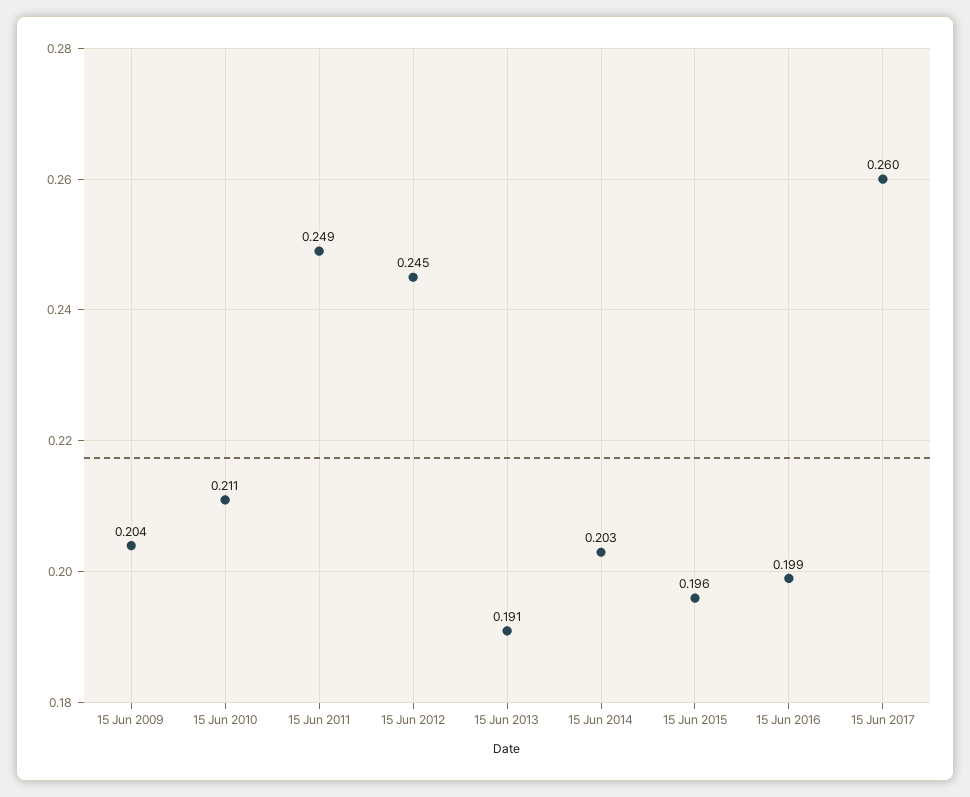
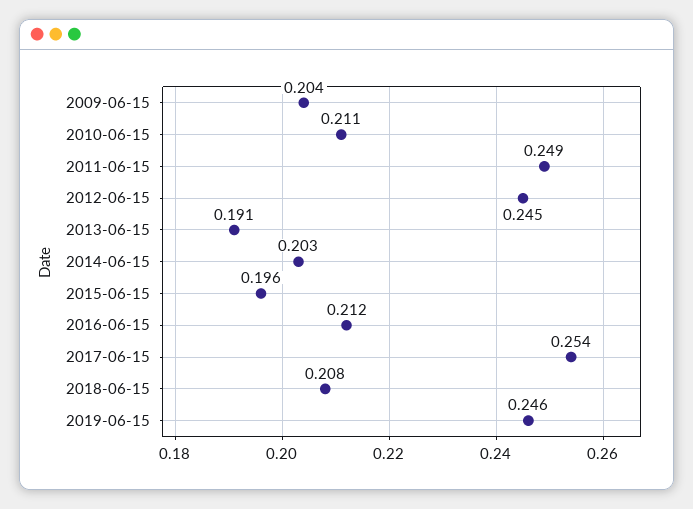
15 Jun 2016: 0.199 -> 0.212
15 Jun 2017: 0.26 -> 0.254
2018-06-15: none -> 0.208
2019-06-15: none -> 0.246

